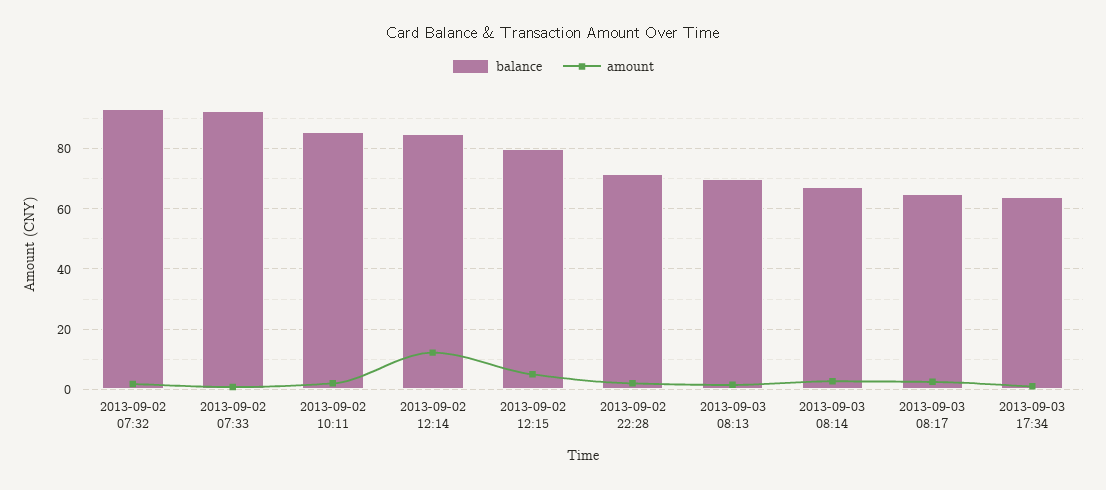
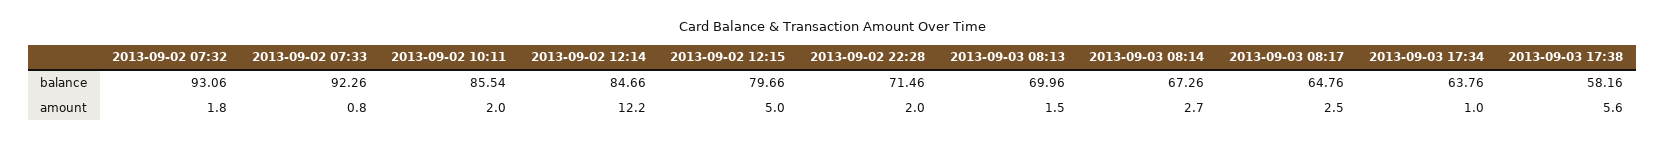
balance, 2013-09-03 17:38: none -> 58.16
amount, 2013-09-03 17:38: none -> 5.6

